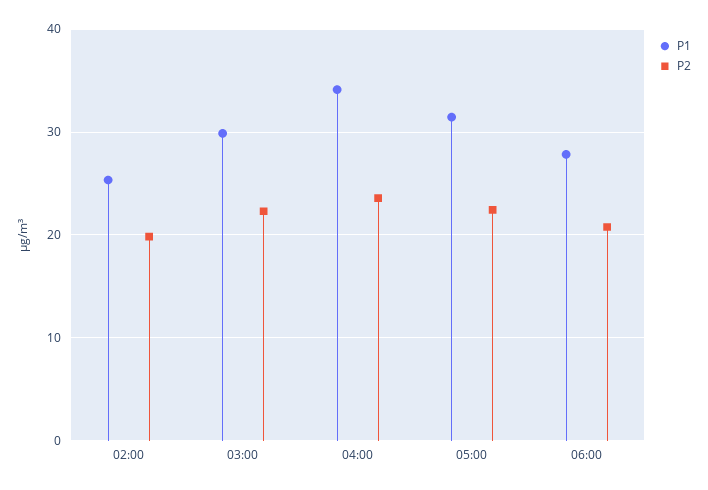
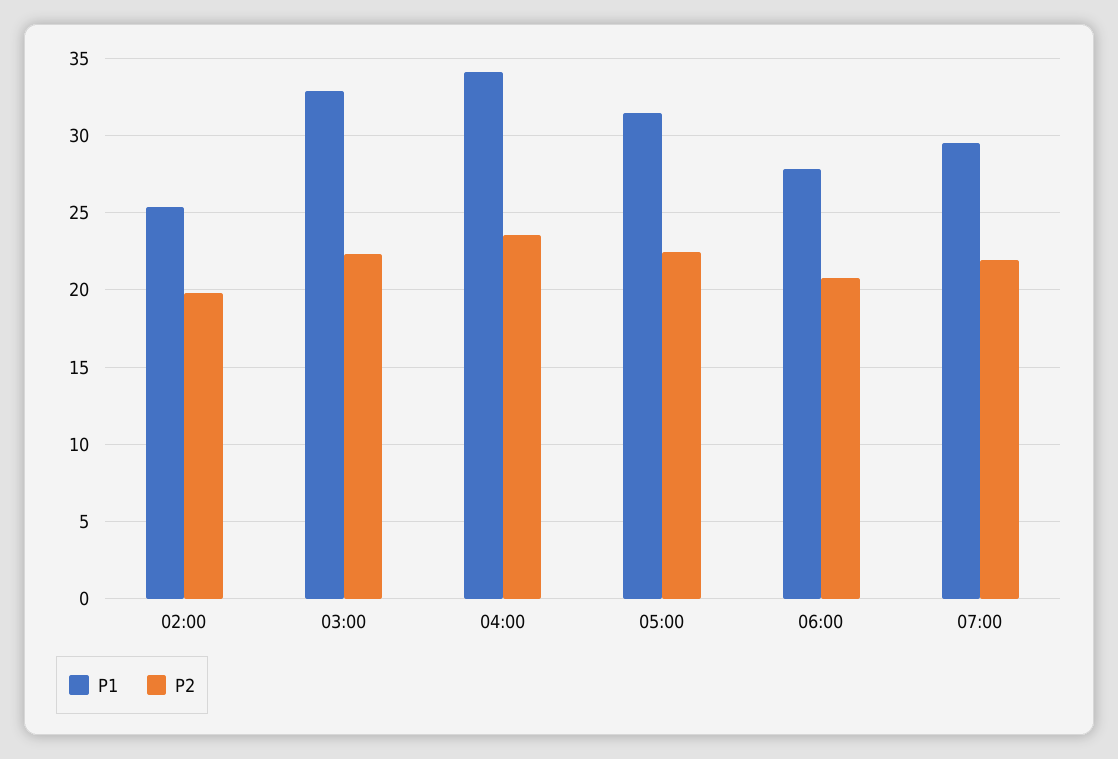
P1, 03:00: 30 -> 33
P1, 07:00: none -> 29.5
P2, 07:00: none -> 22

